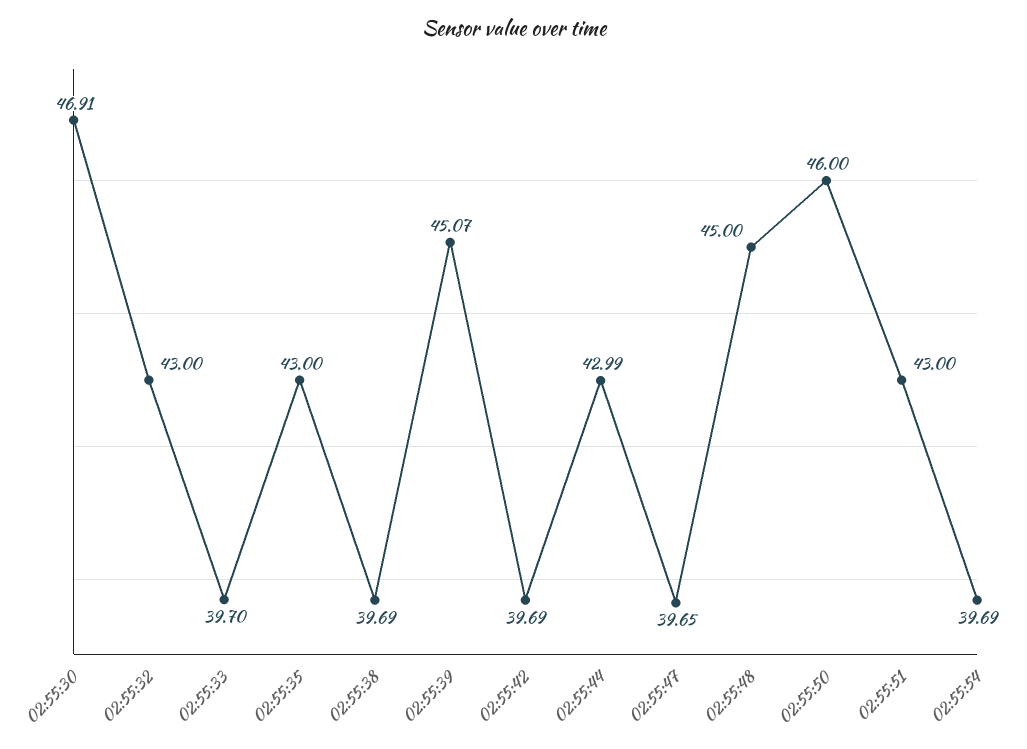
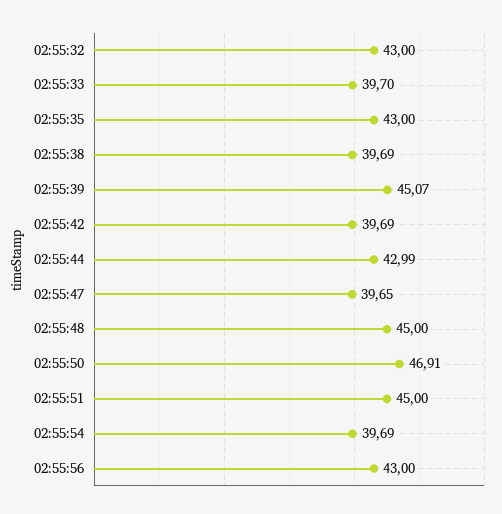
02:55:30: 46.91 -> none
02:55:50: 46 -> 46.91
02:55:51: 43 -> 45
02:55:56: none -> 43

